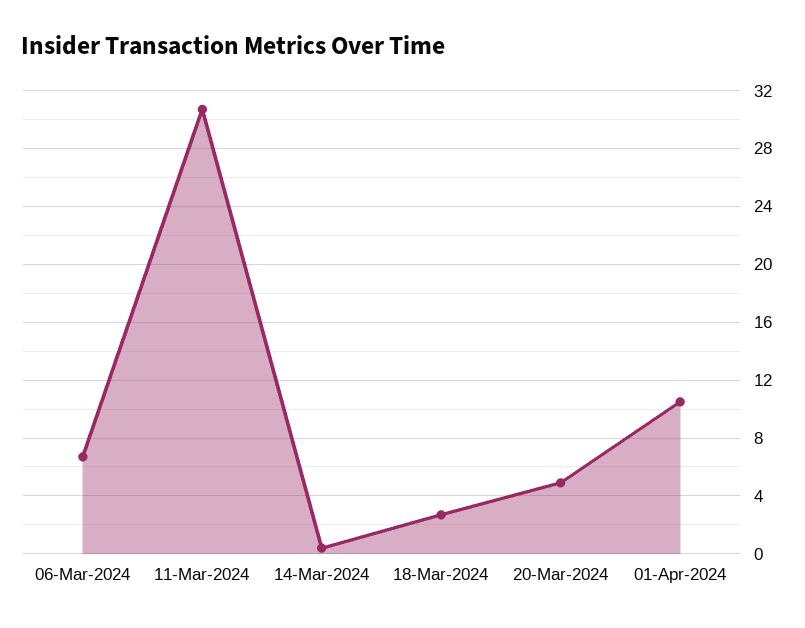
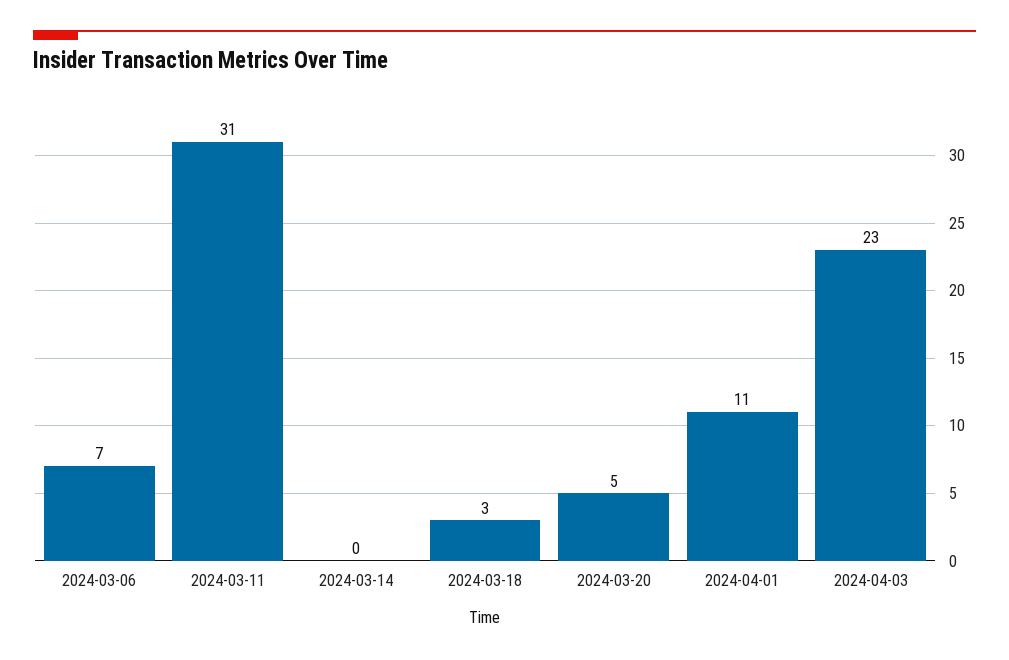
2024-04-03: none -> 23

